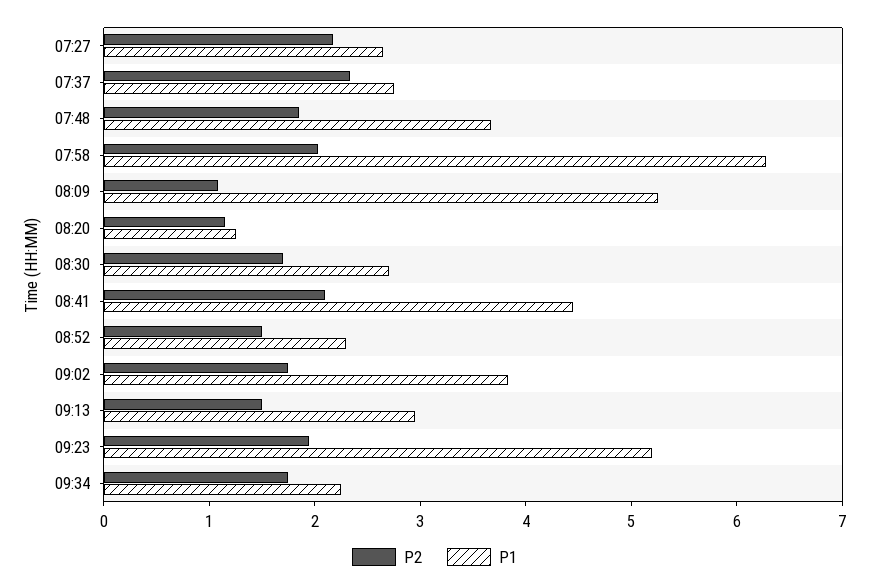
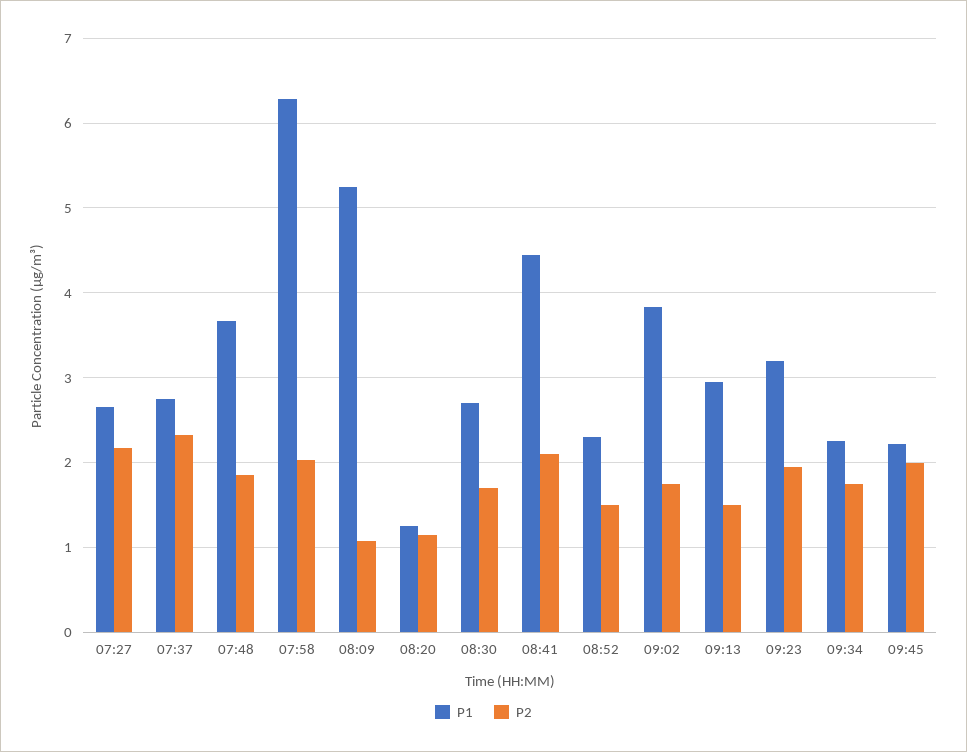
P1, 09:23: 5.2 -> 3.2
P1, 09:45: none -> 2.2
P2, 09:45: none -> 2

